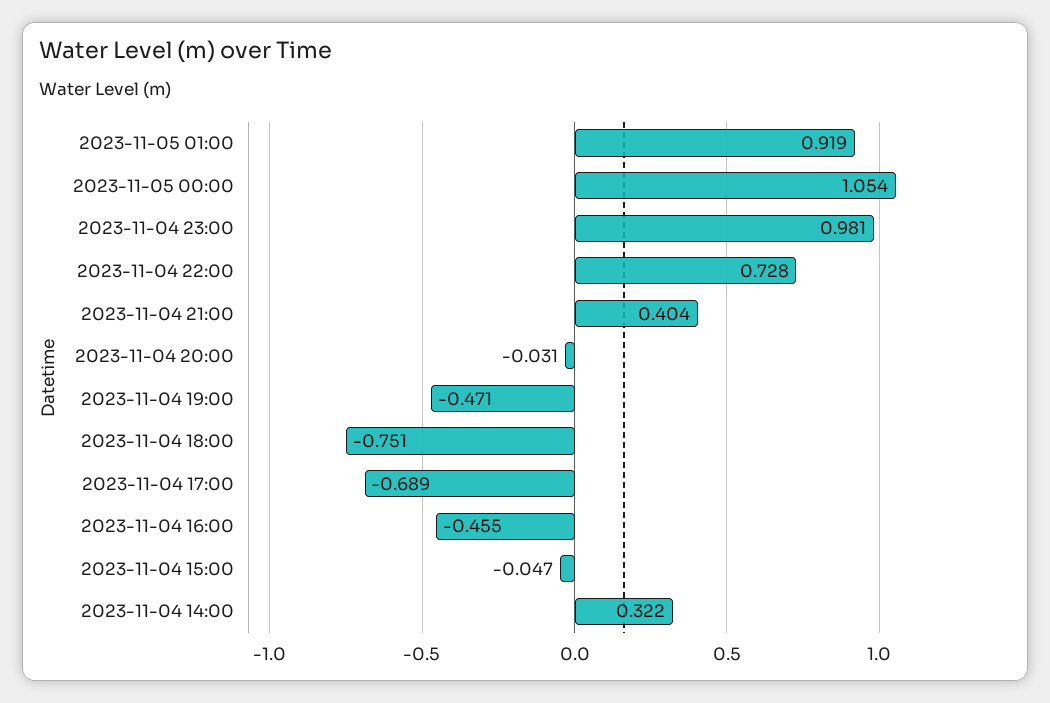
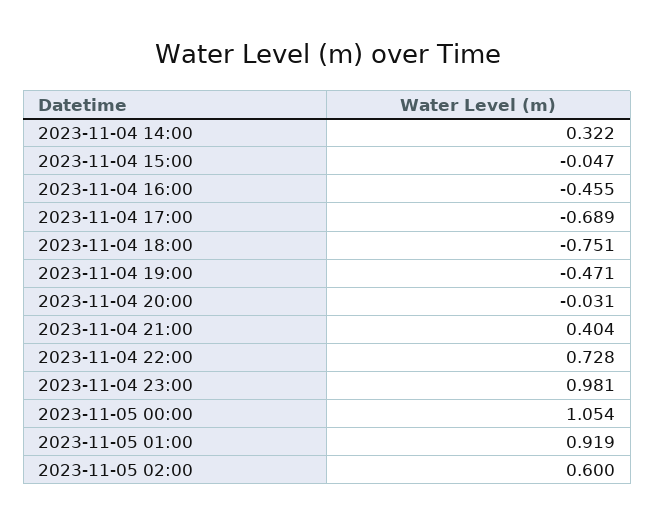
2023-11-05 02:00: none -> 0.6

